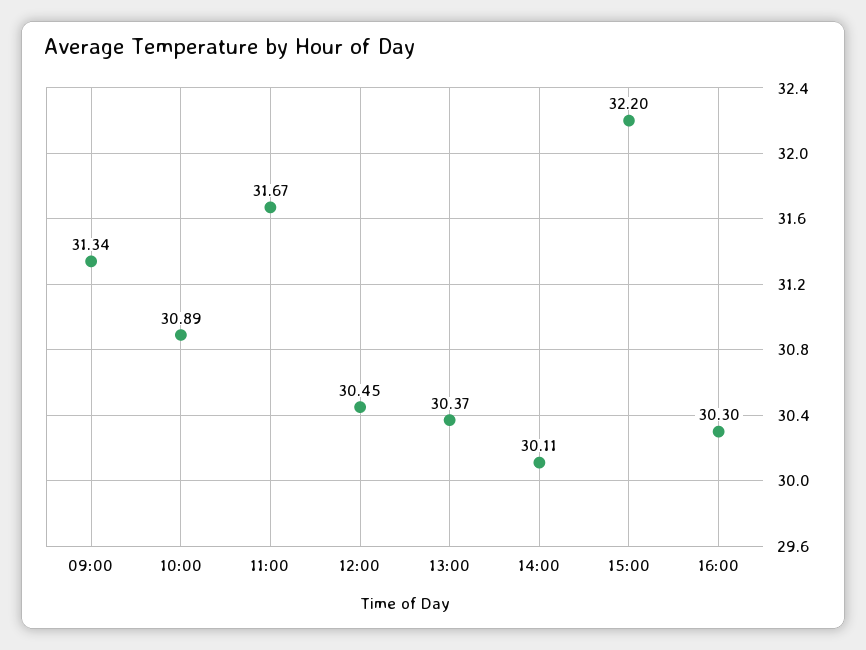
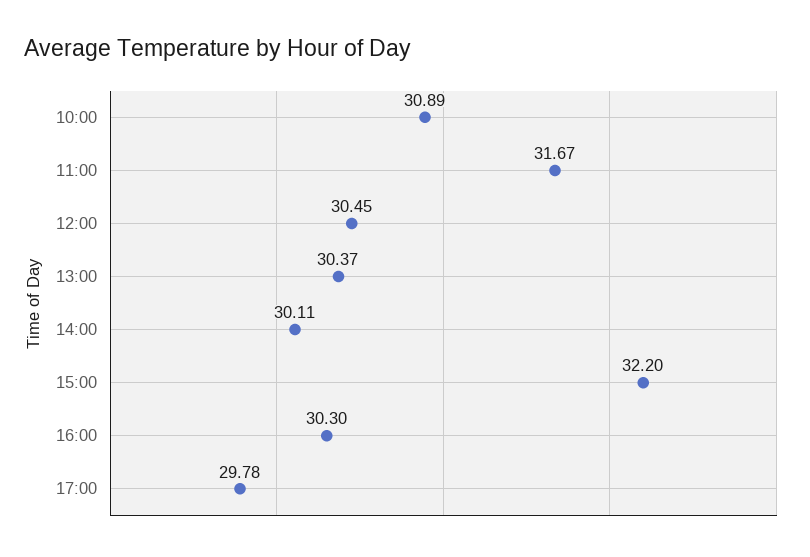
09:00: 31.34 -> none
17:00: none -> 29.78

